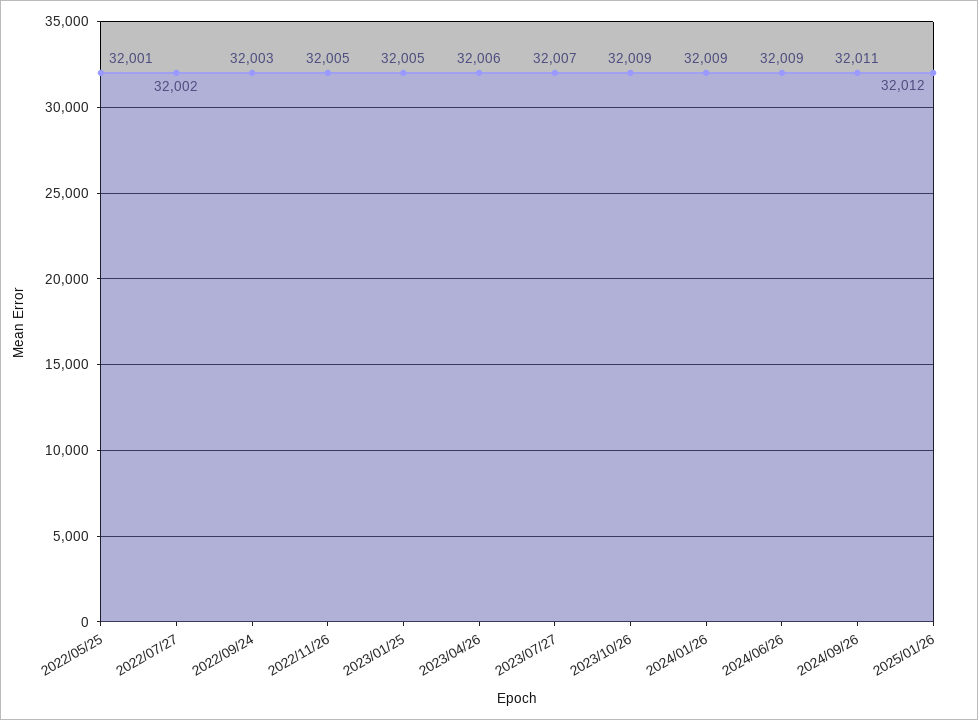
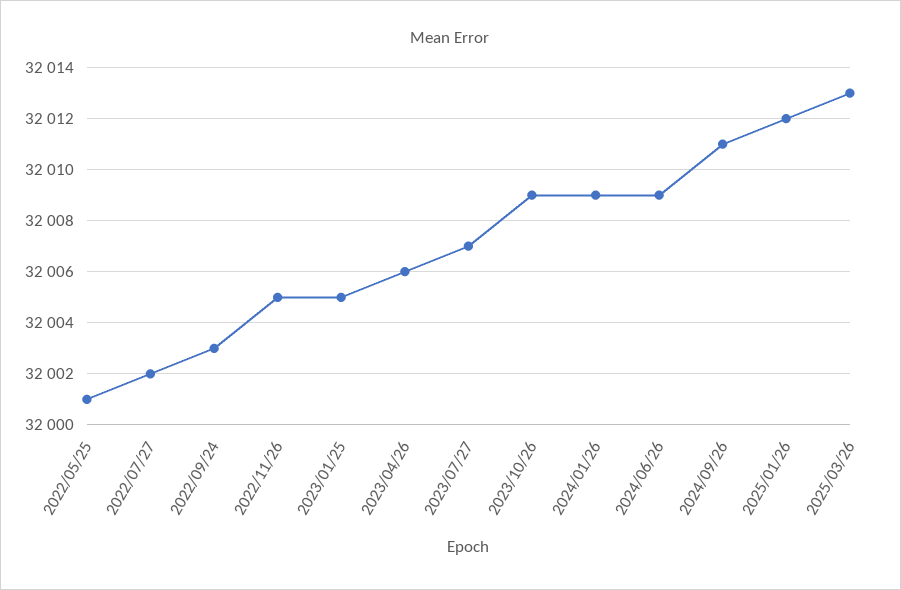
2025/03/26: none -> 32013

